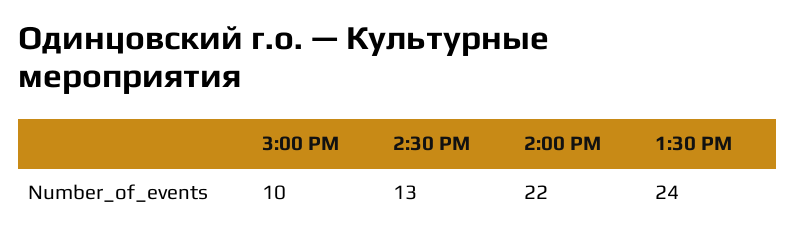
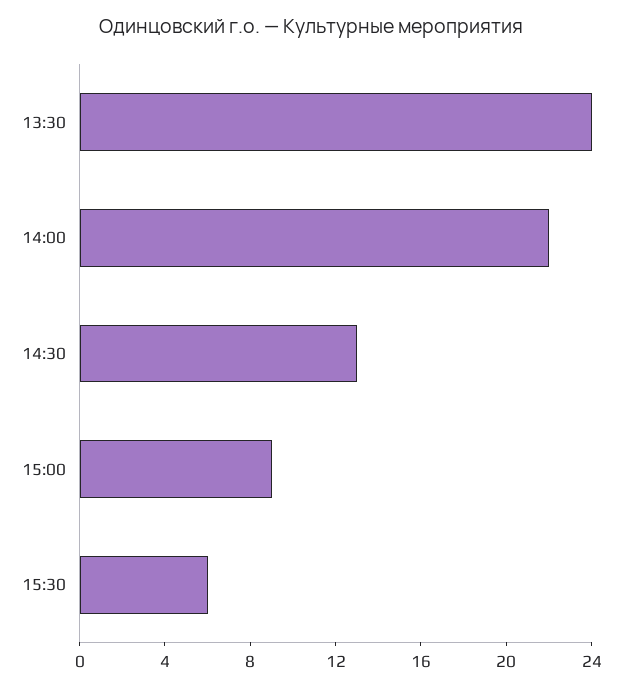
3:00 PM: 10 -> 9
15:30: none -> 6

